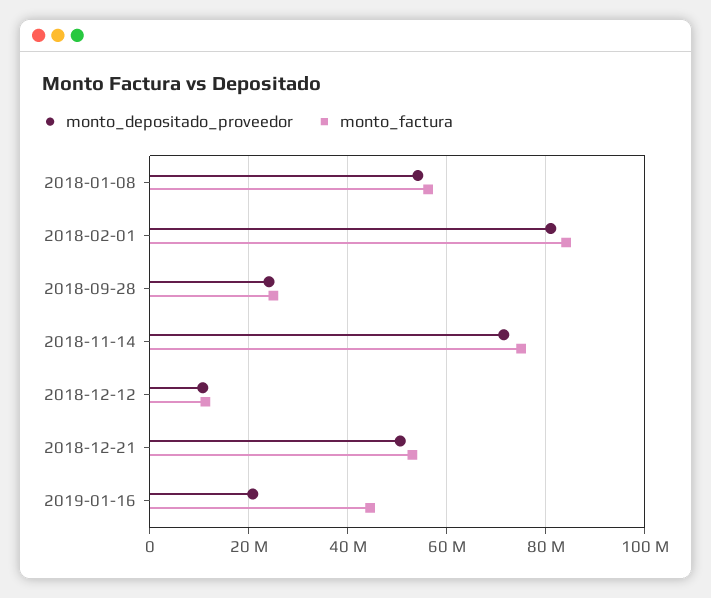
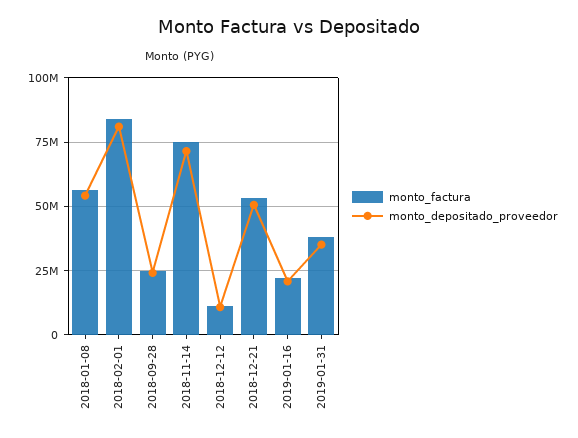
monto_factura, 2019-01-16: 44000000 -> 22500000
monto_factura, 2019-01-31: none -> 37500000
monto_depositado_proveedor, 2019-01-31: none -> 35000000

